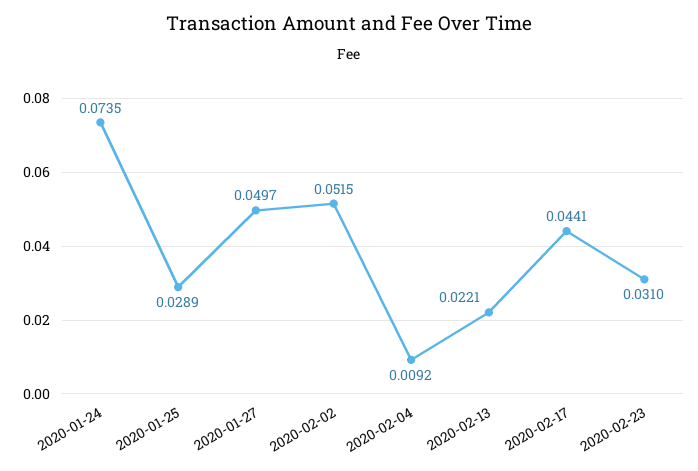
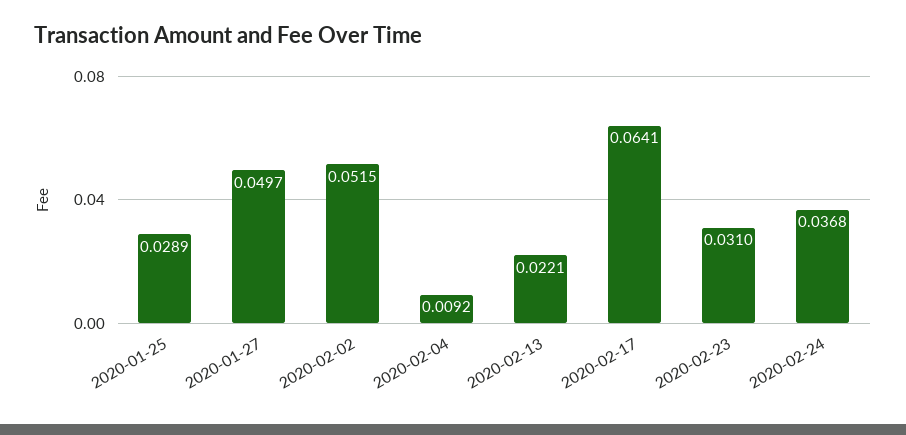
2020-01-24: 0.0735 -> none
2020-02-17: 0.0441 -> 0.0641
2020-02-24: none -> 0.0368

